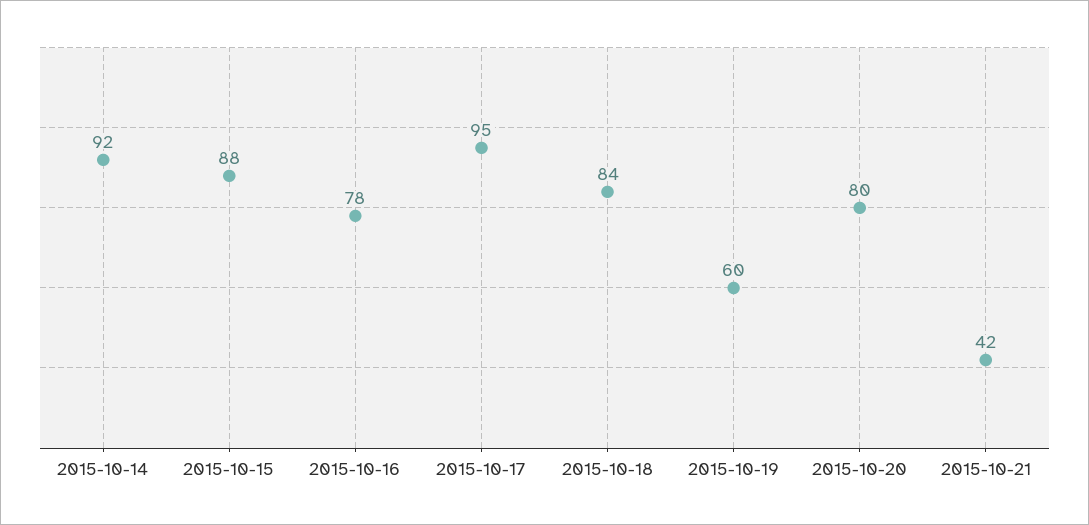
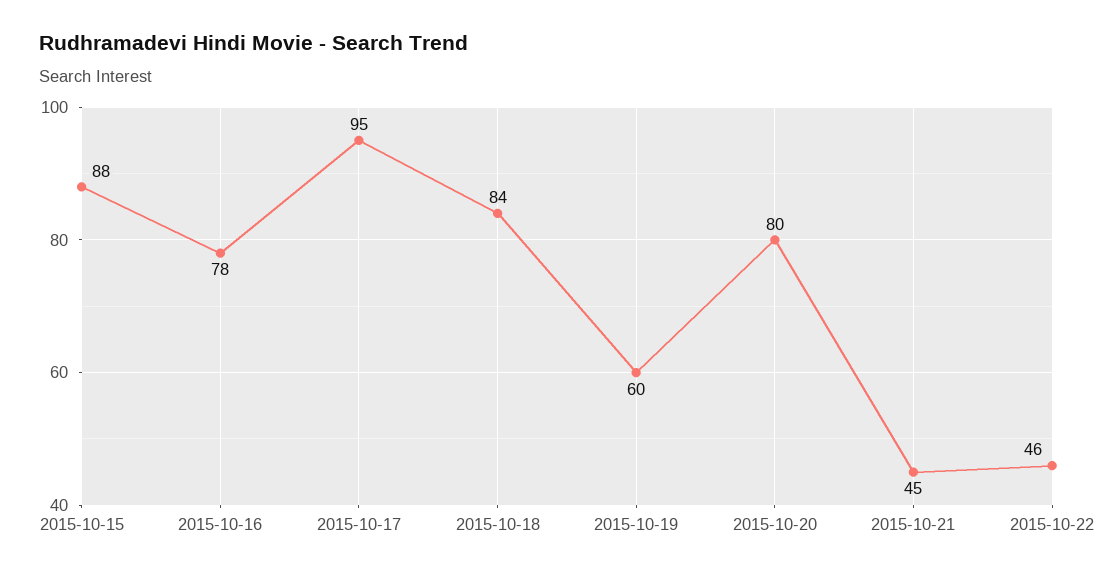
2015-10-14: 92 -> none
2015-10-21: 42 -> 45
2015-10-22: none -> 46

